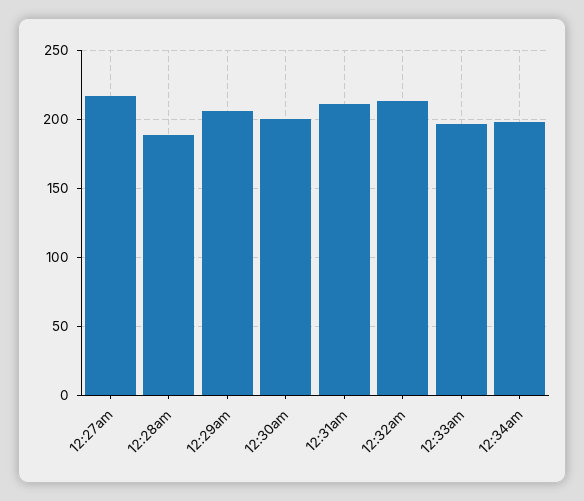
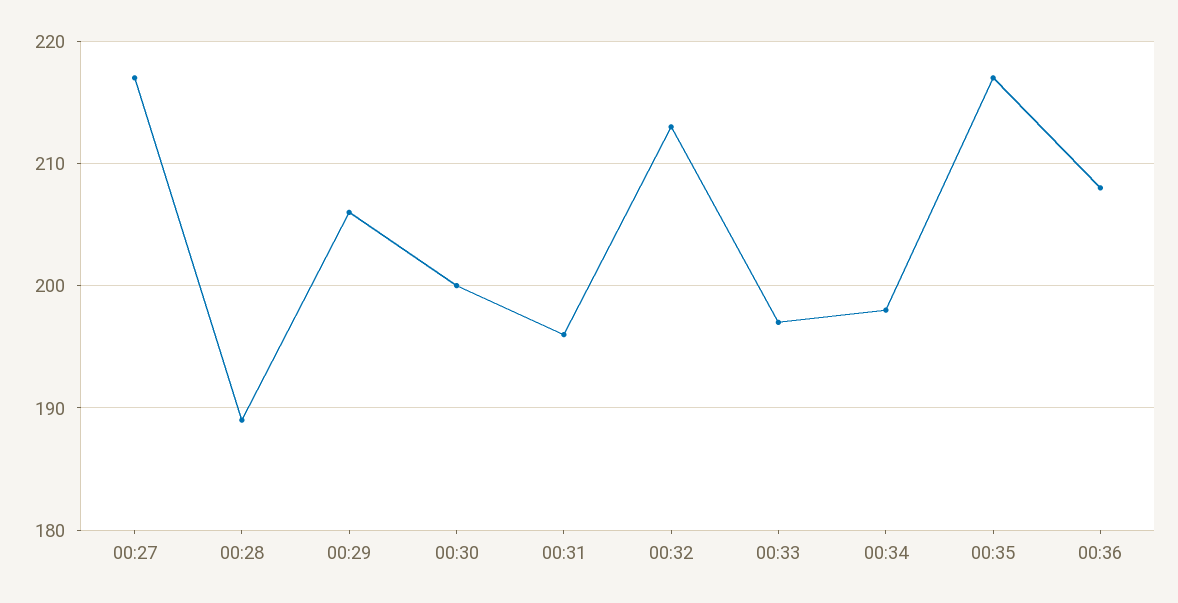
12:31am: 210 -> 196
00:35: none -> 217
00:36: none -> 208

